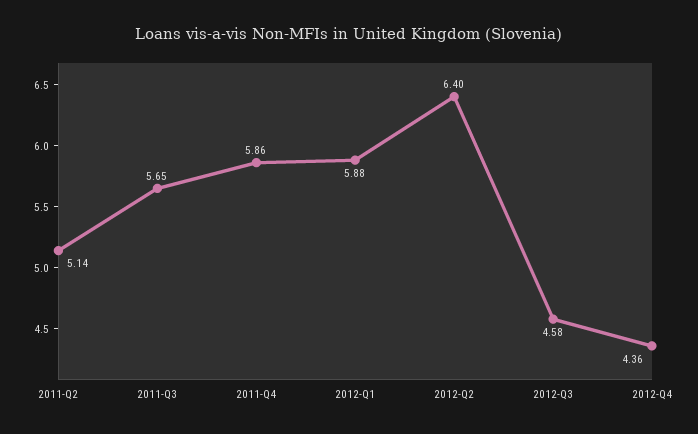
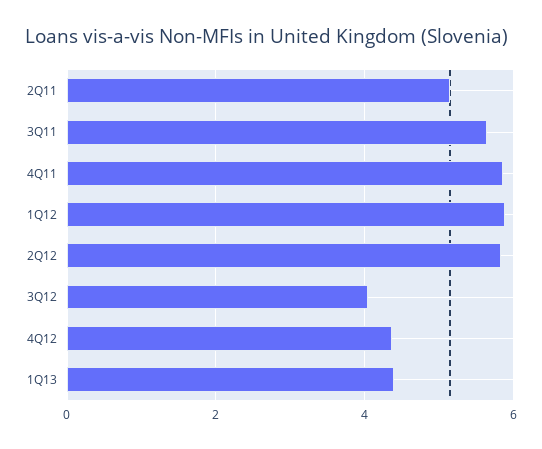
2012-Q2: 6.4 -> 5.8
2012-Q3: 4.58 -> 4
1Q13: none -> 4.4

